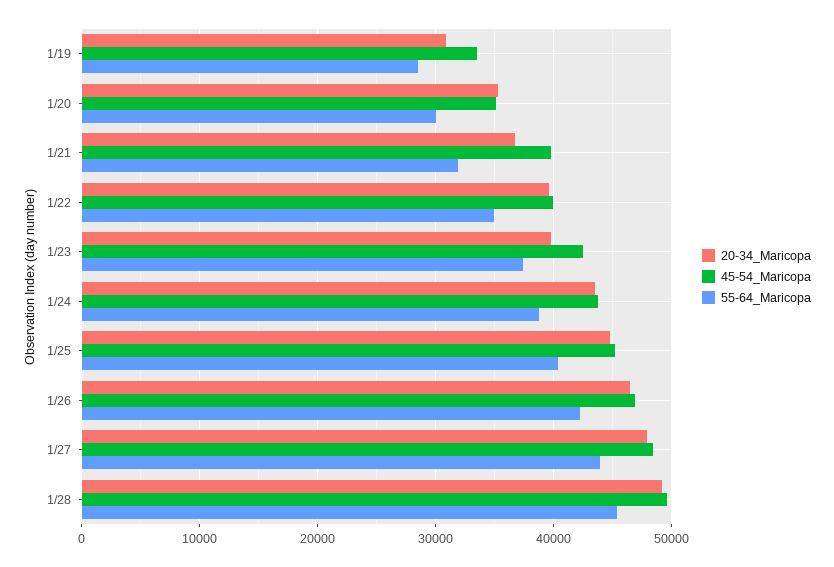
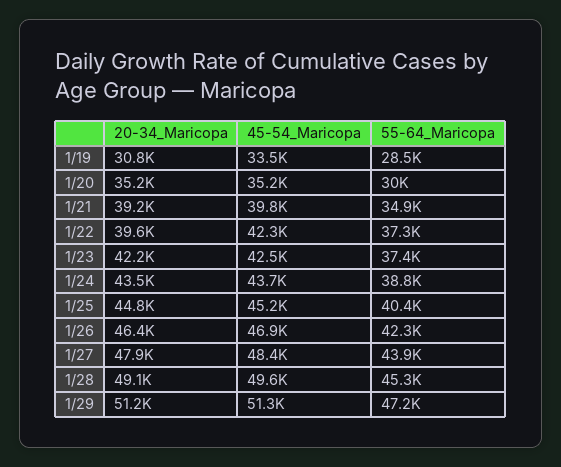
20-34_Maricopa, 1/21: 37000 -> 39200
55-64_Maricopa, 1/21: 32000 -> 34900
45-54_Maricopa, 1/22: 40000 -> 42300
55-64_Maricopa, 1/22: 35000 -> 37300
20-34_Maricopa, 1/23: 40000 -> 42200
20-34_Maricopa, 1/29: none -> 51200
45-54_Maricopa, 1/29: none -> 51300
55-64_Maricopa, 1/29: none -> 47200

